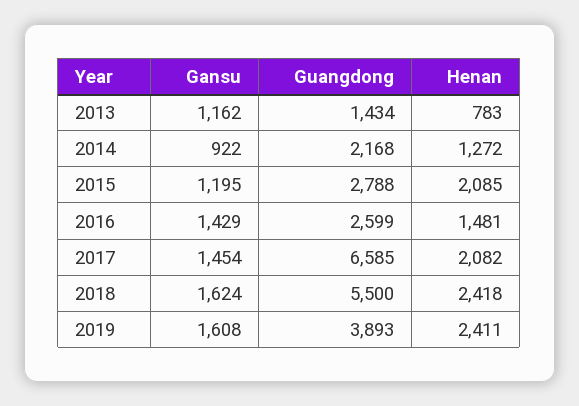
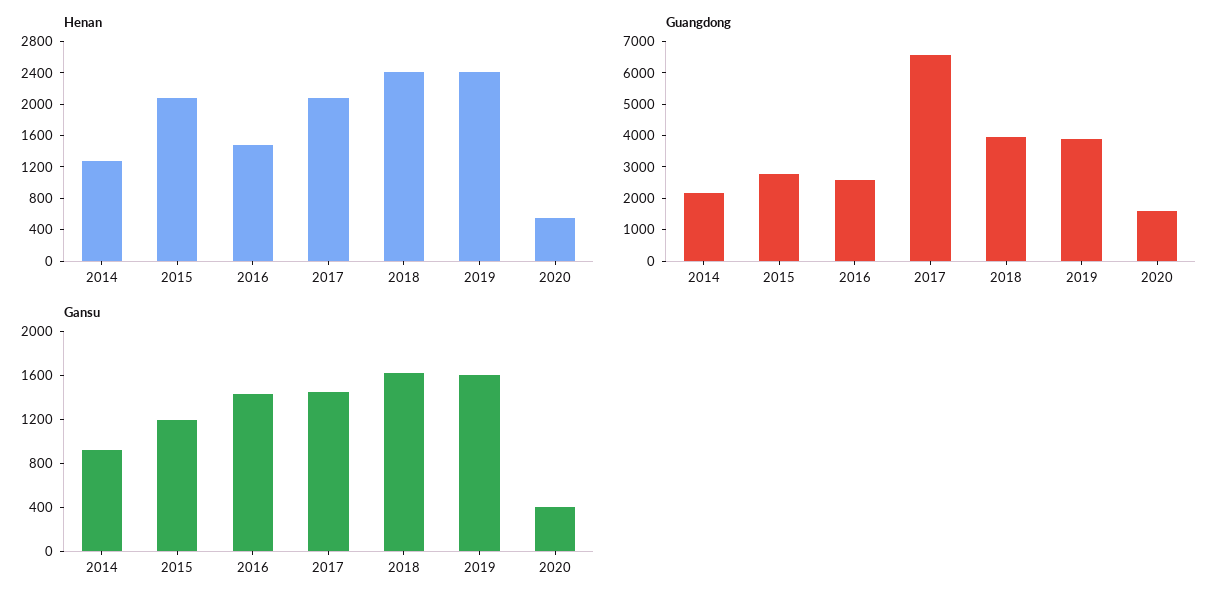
Gansu, 2013: 1162 -> none
Guangdong, 2013: 1434 -> none
Henan, 2013: 783 -> none
Guangdong, 2018: 5500 -> 4000
Henan, 2020: none -> 600
Guangdong, 2020: none -> 1500
Gansu, 2020: none -> 400

